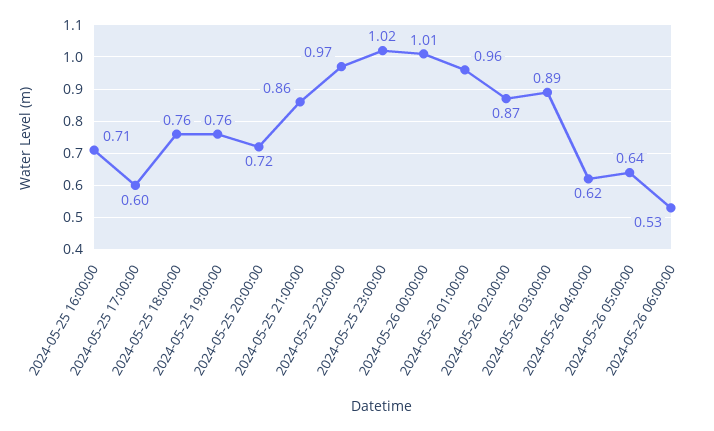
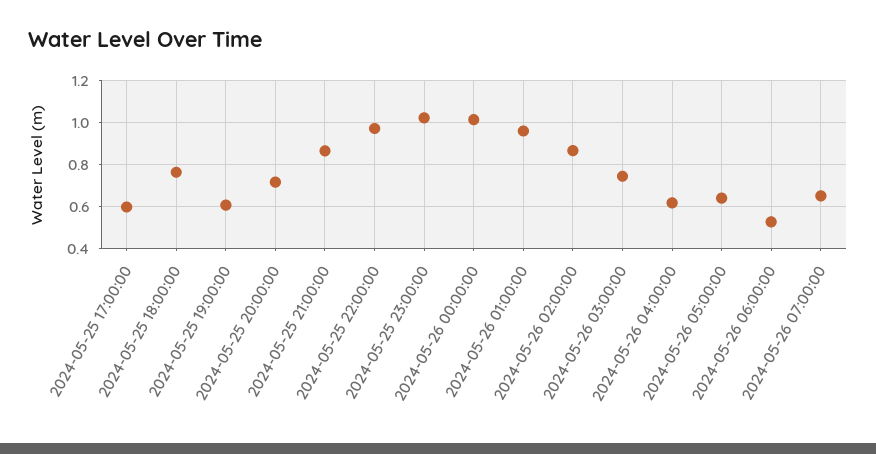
2024-05-25 16:00:00: 0.71 -> none
2024-05-25 19:00:00: 0.76 -> 0.6
2024-05-26 03:00:00: 0.89 -> 0.75
2024-05-26 07:00:00: none -> 0.65

